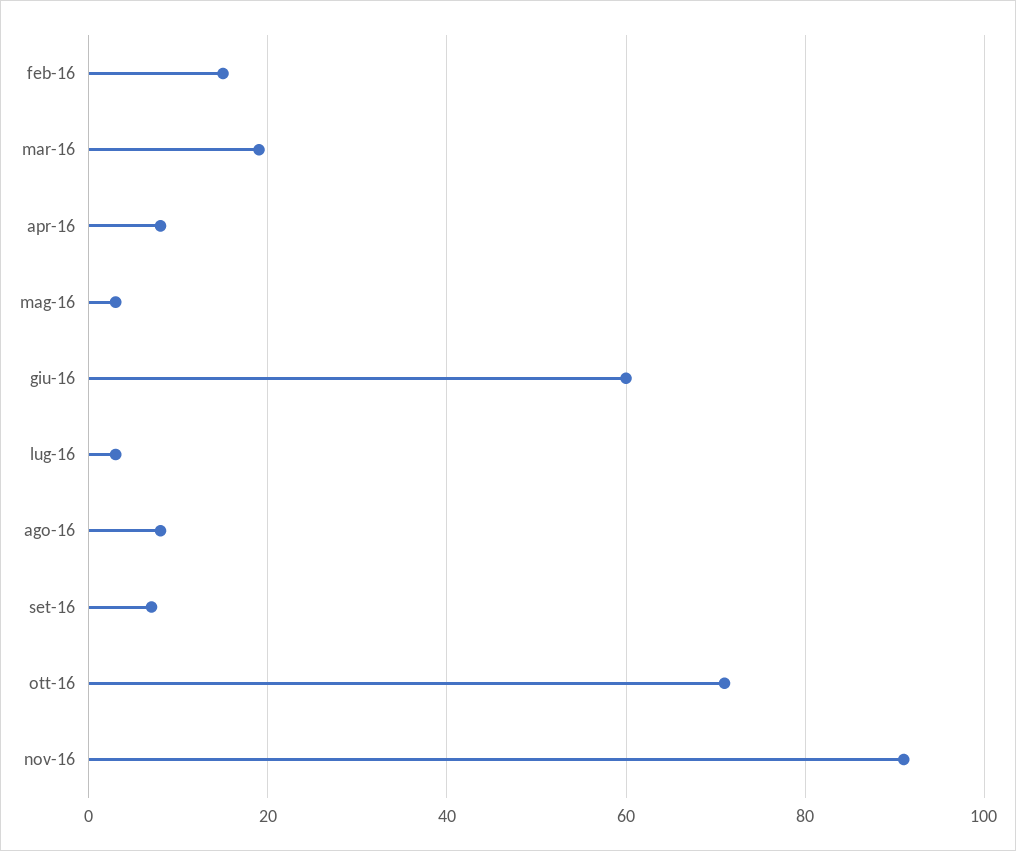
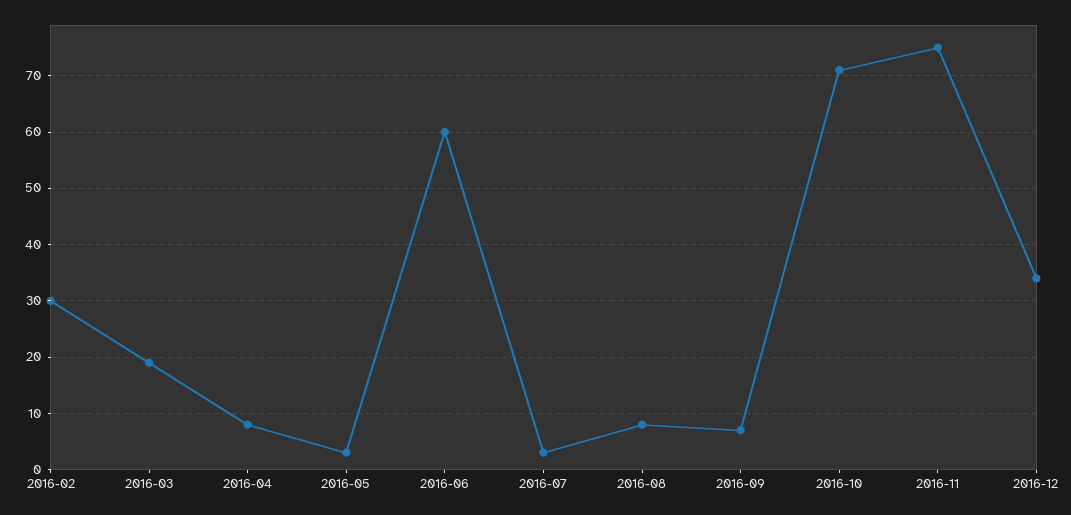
feb-16: 15 -> 30
nov-16: 90 -> 75
2016-12: none -> 35

